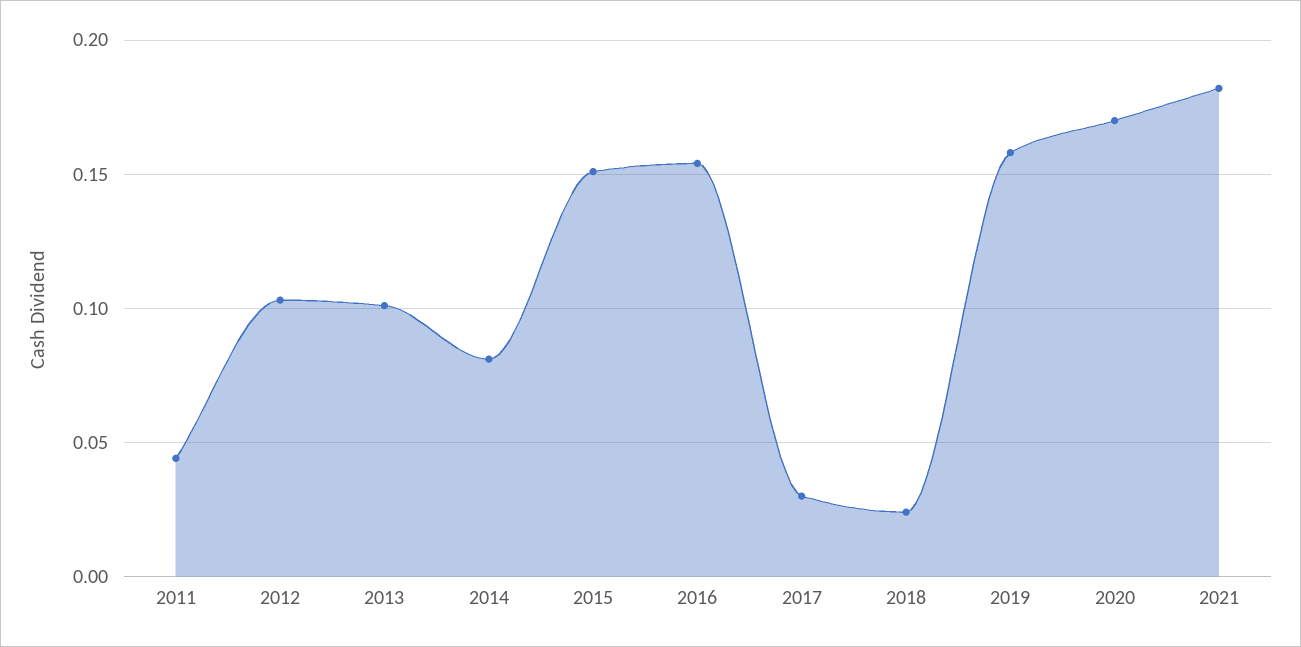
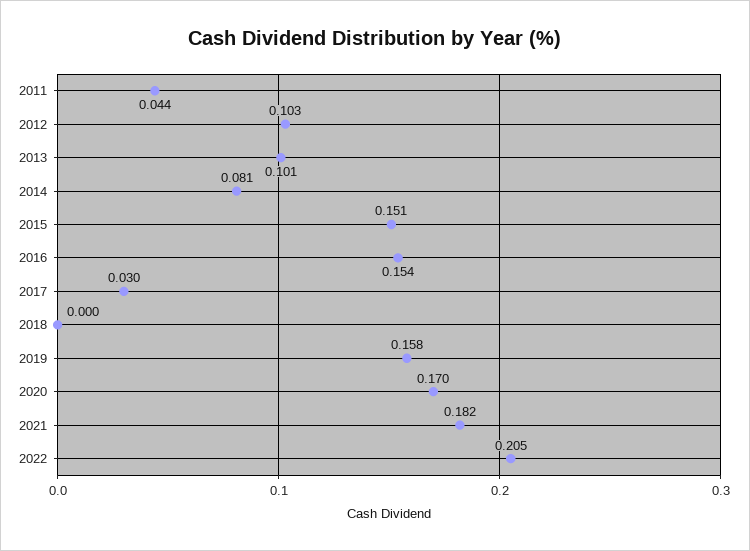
2018: 0.025 -> 0
2022: none -> 0.205

